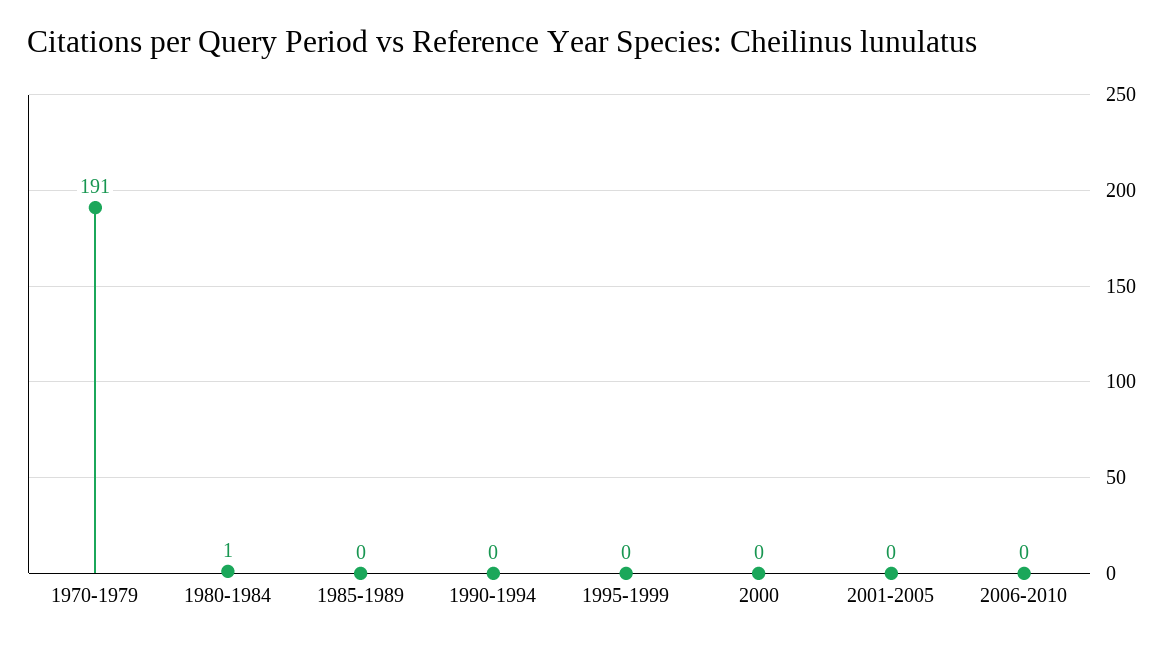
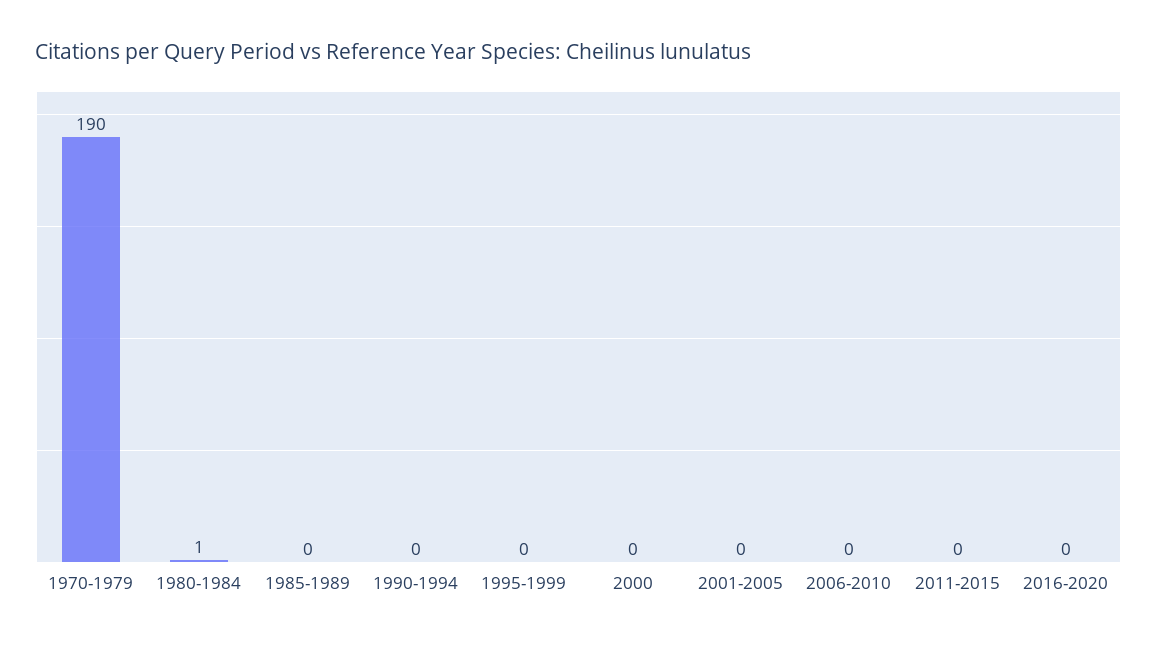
1970-1979: 191 -> 190
2011-2015: none -> 0
2016-2020: none -> 0

